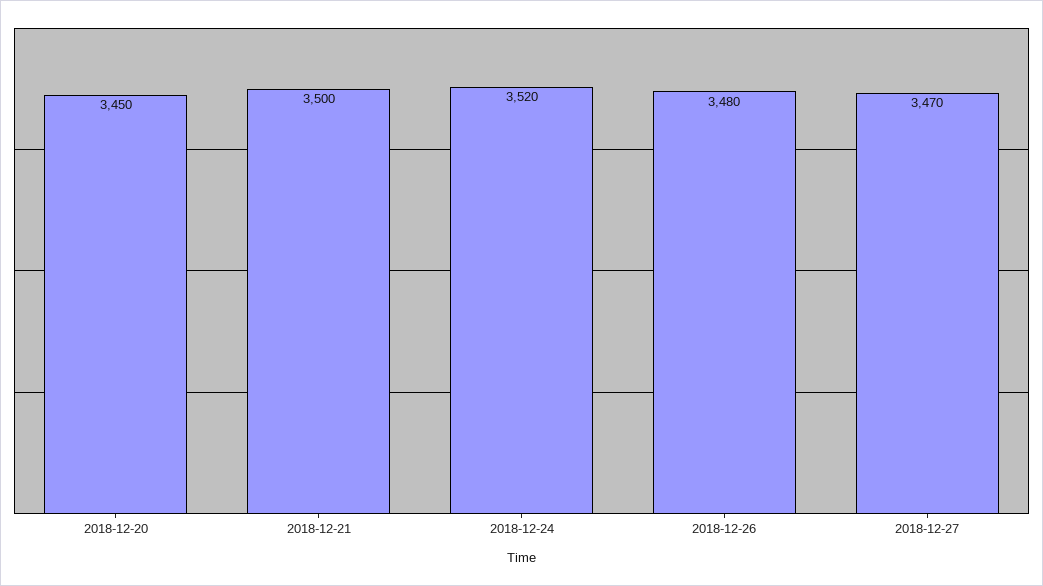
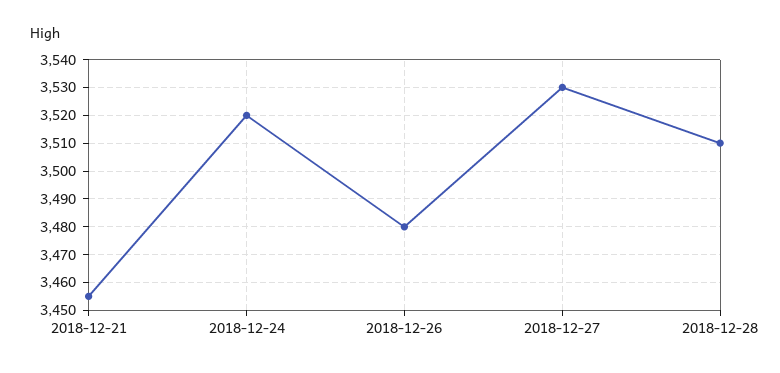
2018-12-20: 3450 -> none
2018-12-21: 3500 -> 3455
2018-12-27: 3470 -> 3530
2018-12-28: none -> 3510

